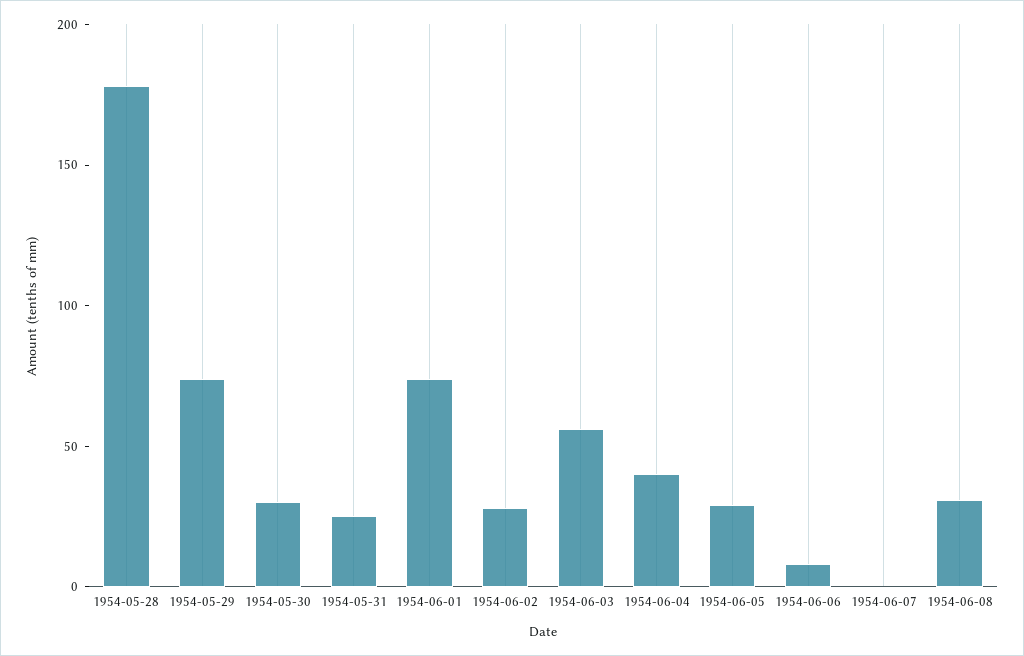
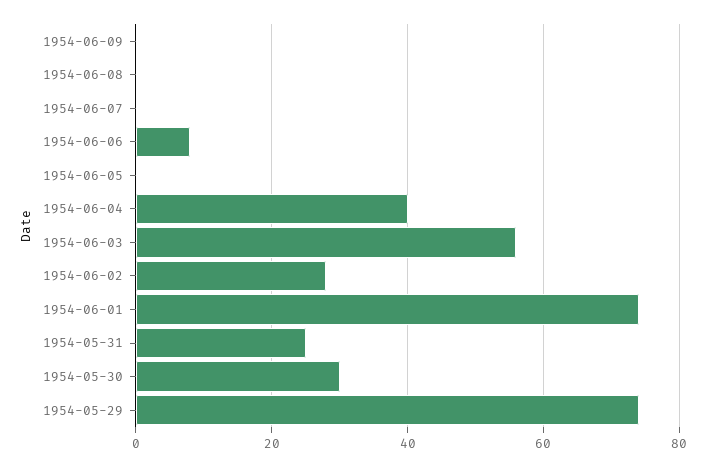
1954-05-28: 180 -> none
1954-06-05: 30 -> 0
1954-06-08: 30 -> 0
1954-06-09: none -> 0

